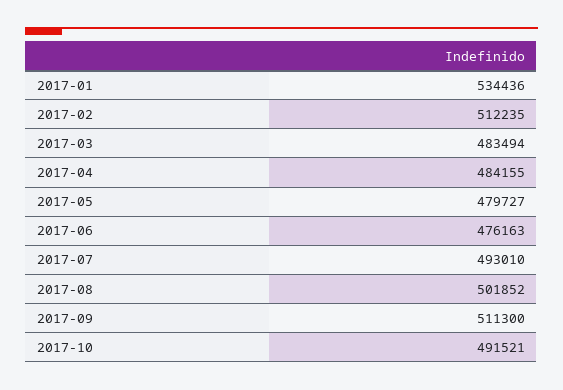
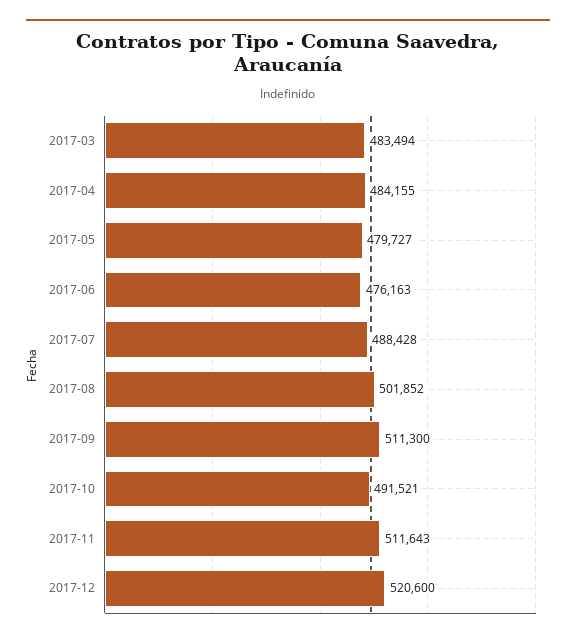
2017-01: 534436 -> none
2017-02: 512235 -> none
2017-07: 493010 -> 488428
2017-11: none -> 511643
2017-12: none -> 520600

